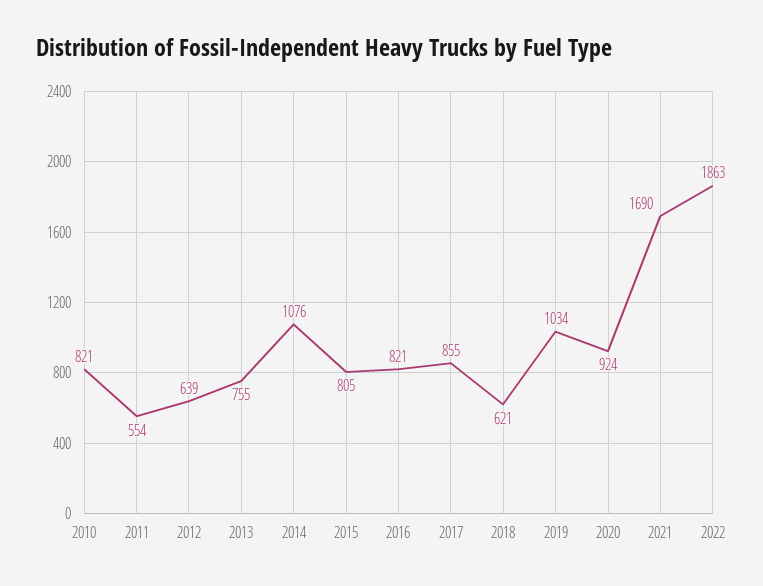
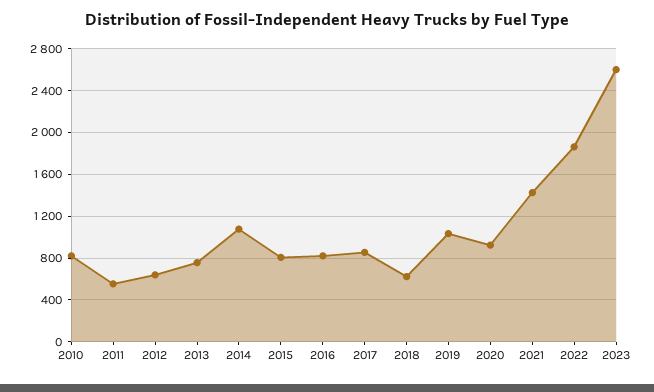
2021: 1690 -> 1400
2023: none -> 2600

